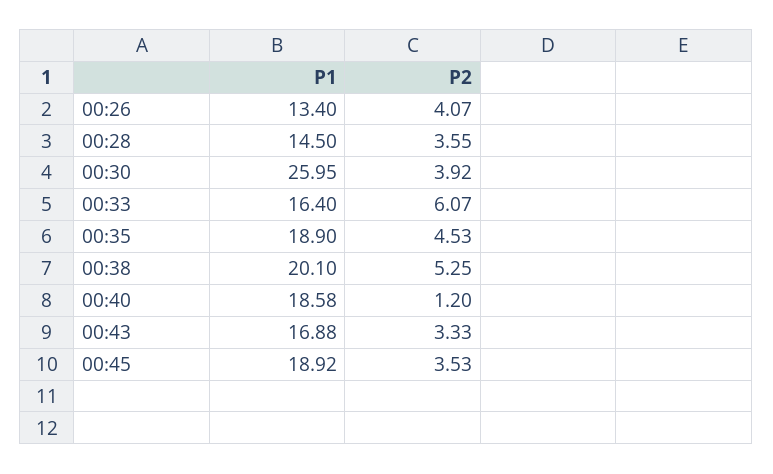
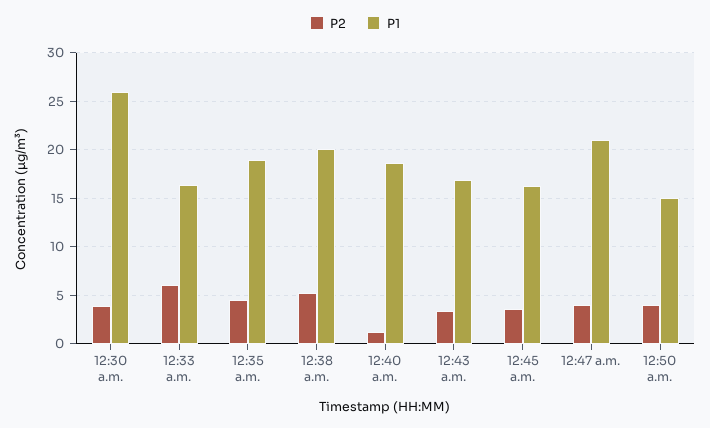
P1, 00:26: 13.4 -> none
P2, 00:26: 4.07 -> none
P1, 00:28: 14.5 -> none
P2, 00:28: 3.55 -> none
P1, 00:45: 18.92 -> 16
P2, 12:47 a.m.: none -> 4
P1, 12:47 a.m.: none -> 21
P2, 12:50 a.m.: none -> 4
P1, 12:50 a.m.: none -> 15

